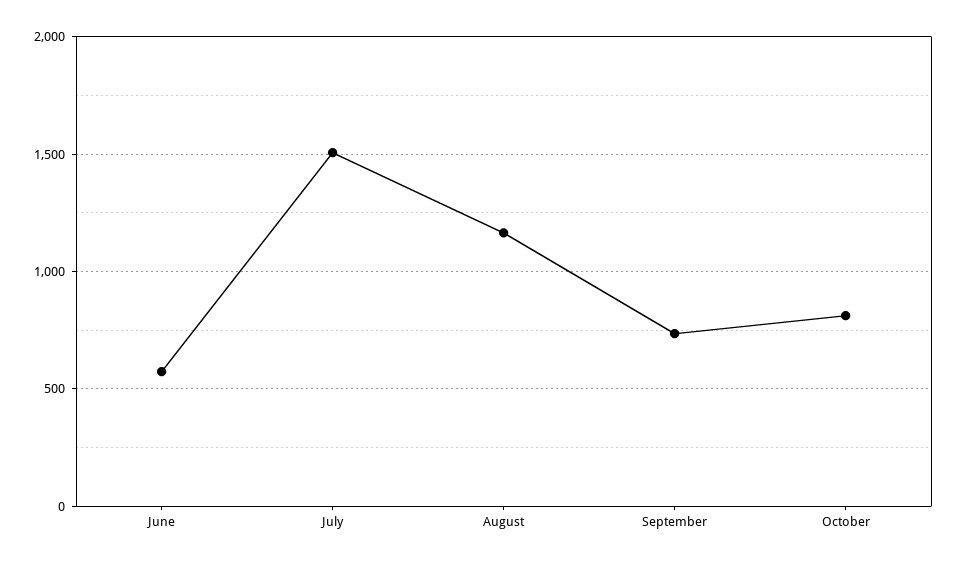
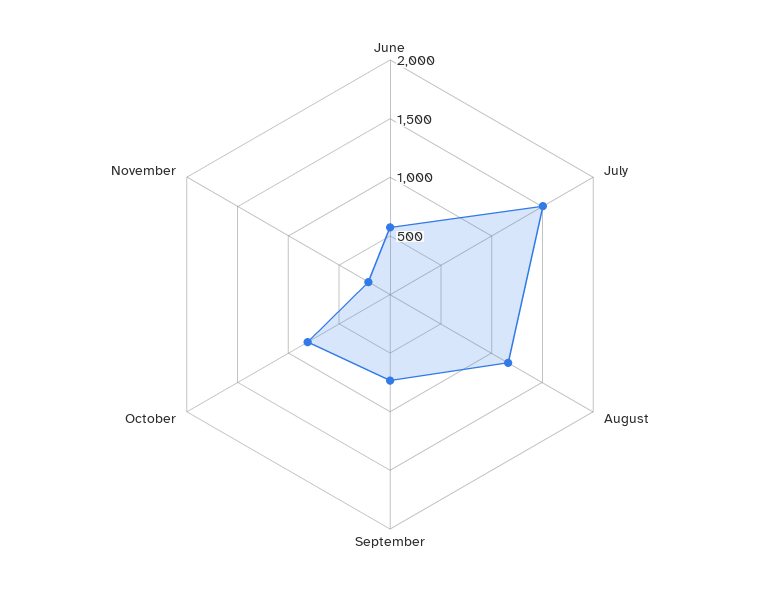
November: none -> 200

